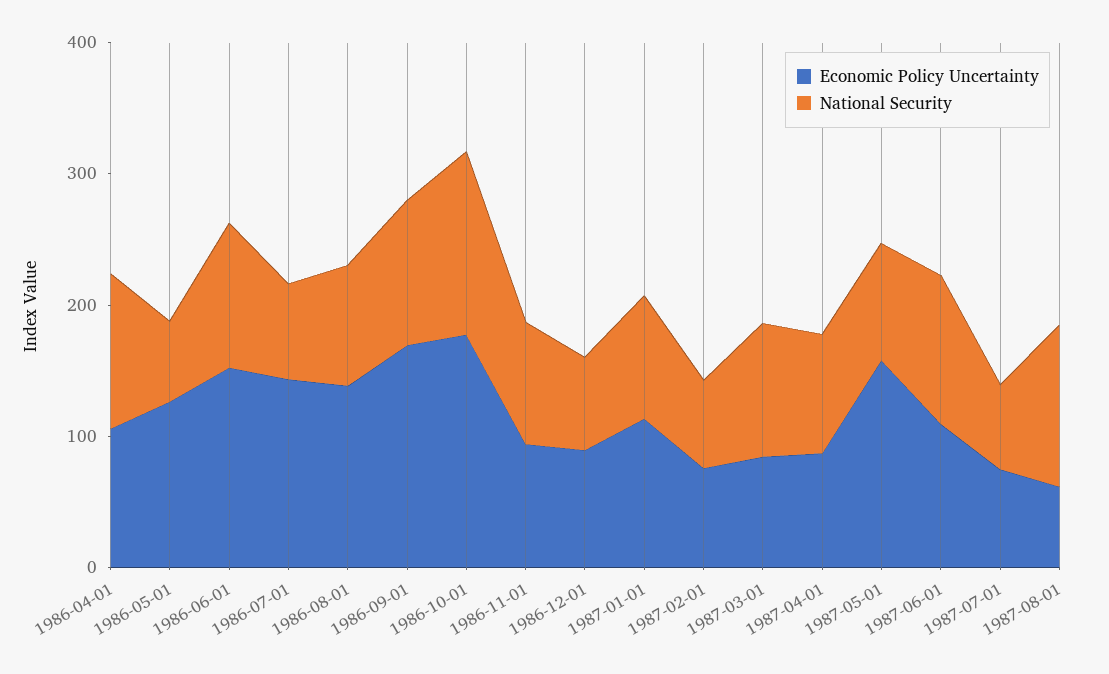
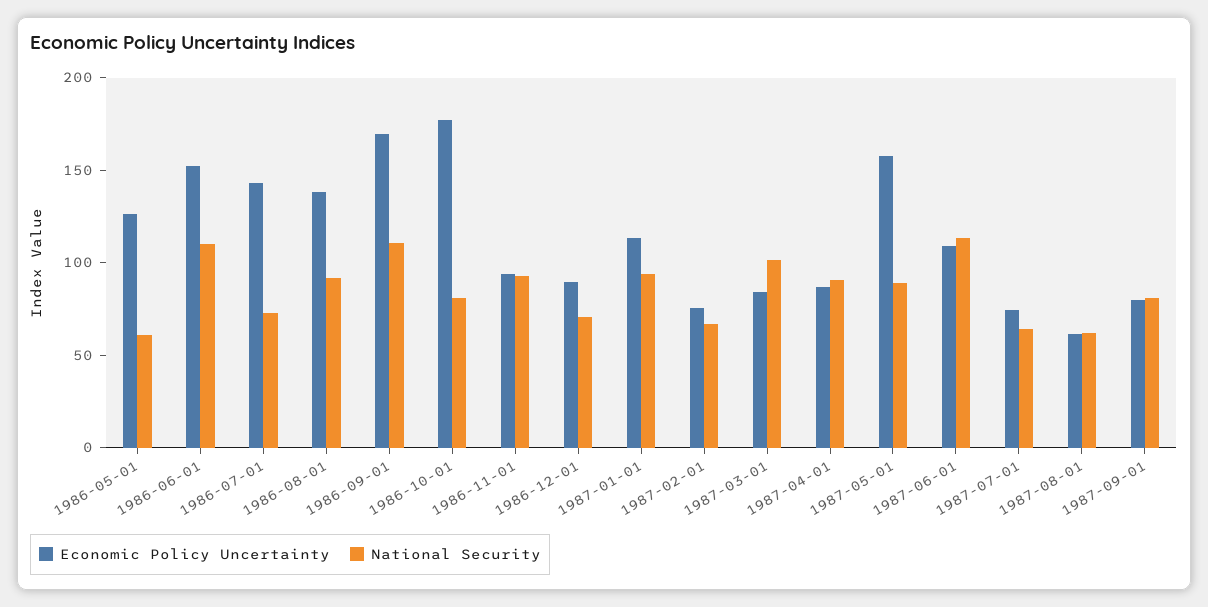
Economic Policy Uncertainty, 1986-04-01: 100 -> none
National Security, 1986-04-01: 120 -> none
National Security, 1986-10-01: 140 -> 80
National Security, 1987-08-01: 120 -> 60
Economic Policy Uncertainty, 1987-09-01: none -> 80
National Security, 1987-09-01: none -> 80

